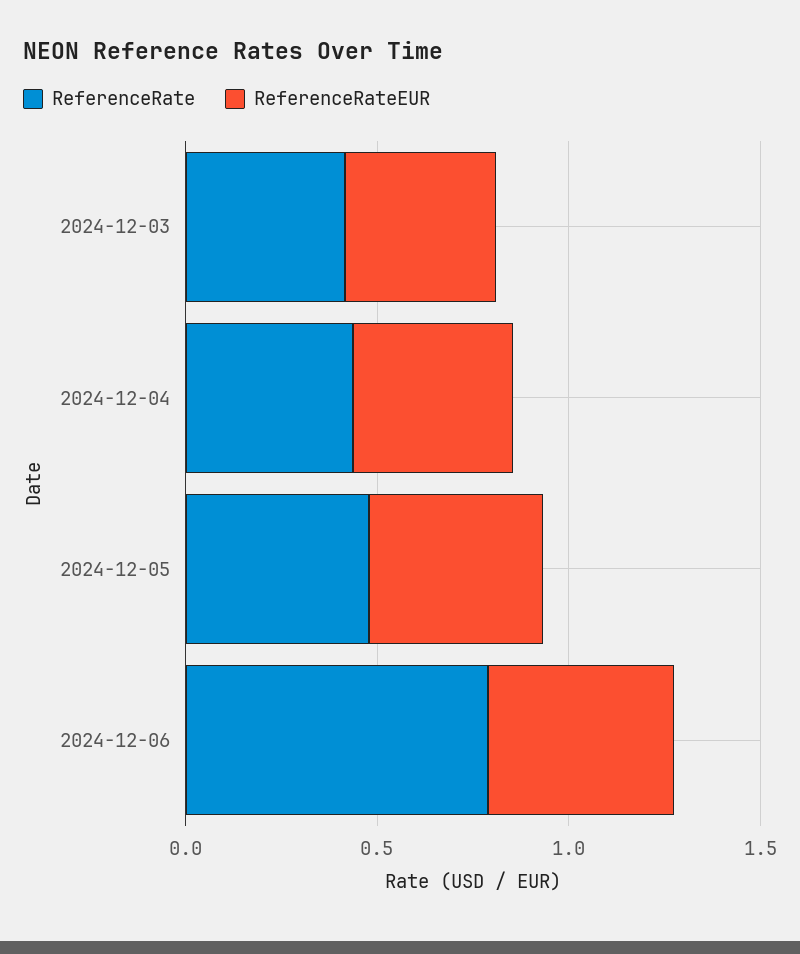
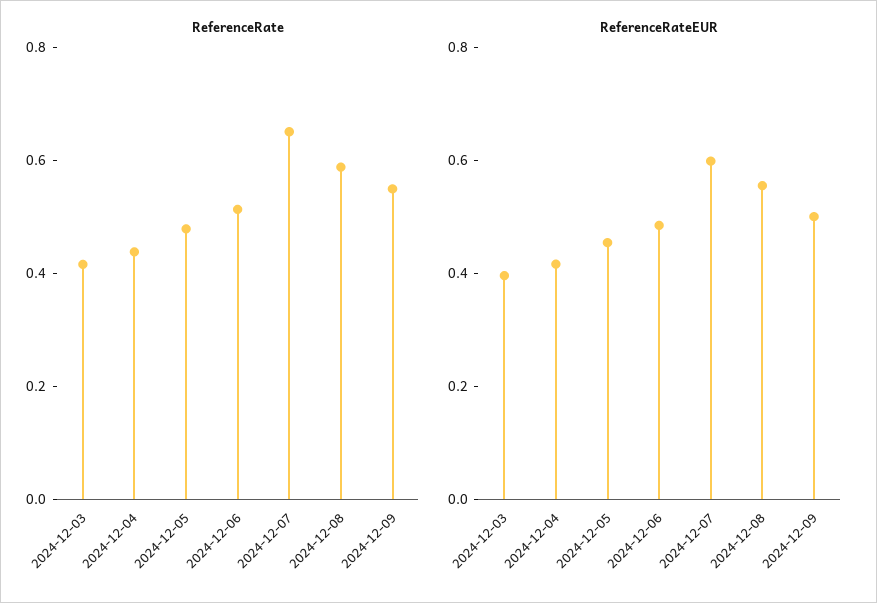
ReferenceRate, 2024-12-06: 0.8 -> 0.5
ReferenceRate, 2024-12-07: none -> 0.65
ReferenceRate, 2024-12-08: none -> 0.6
ReferenceRate, 2024-12-09: none -> 0.55
ReferenceRateEUR, 2024-12-07: none -> 0.6
ReferenceRateEUR, 2024-12-08: none -> 0.55
ReferenceRateEUR, 2024-12-09: none -> 0.5

